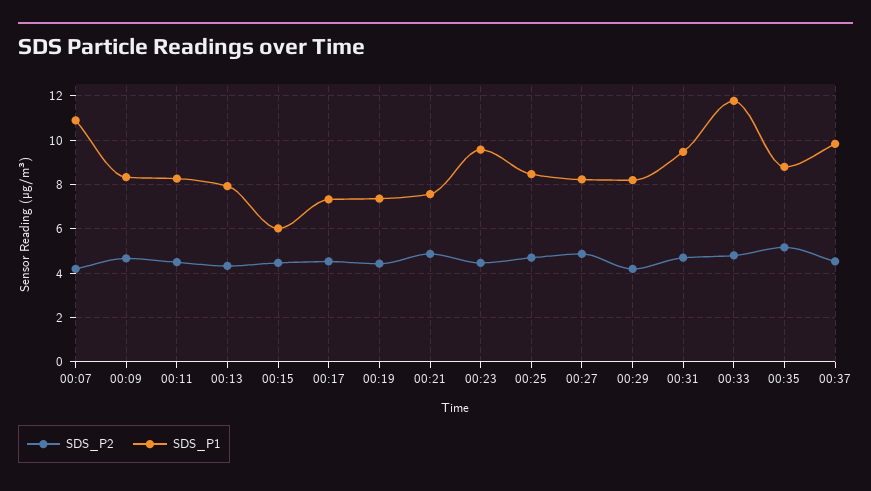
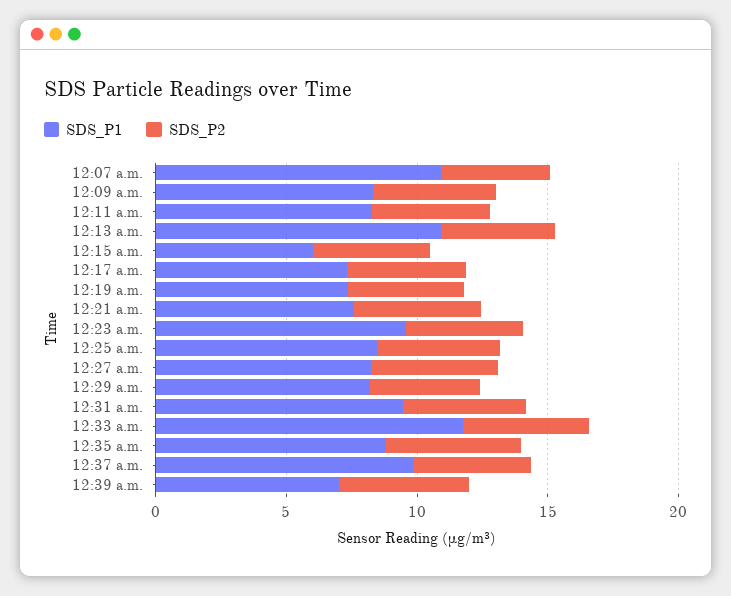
SDS_P1, 00:13: 8 -> 11
SDS_P1, 12:39 a.m.: none -> 7
SDS_P2, 12:39 a.m.: none -> 5

